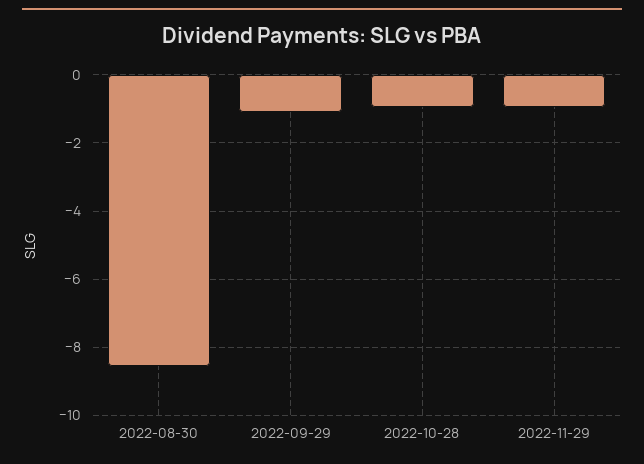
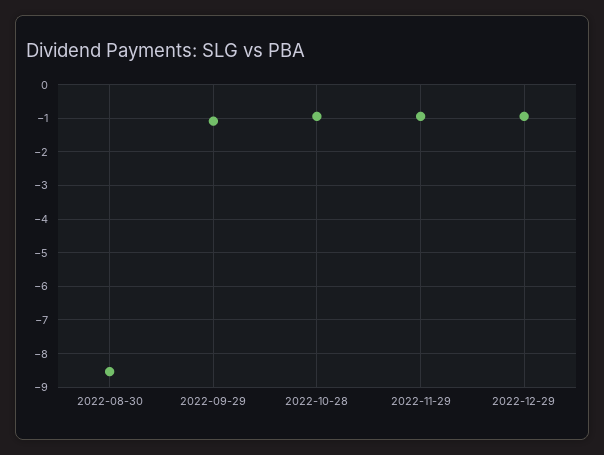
2022-12-29: none -> -1

